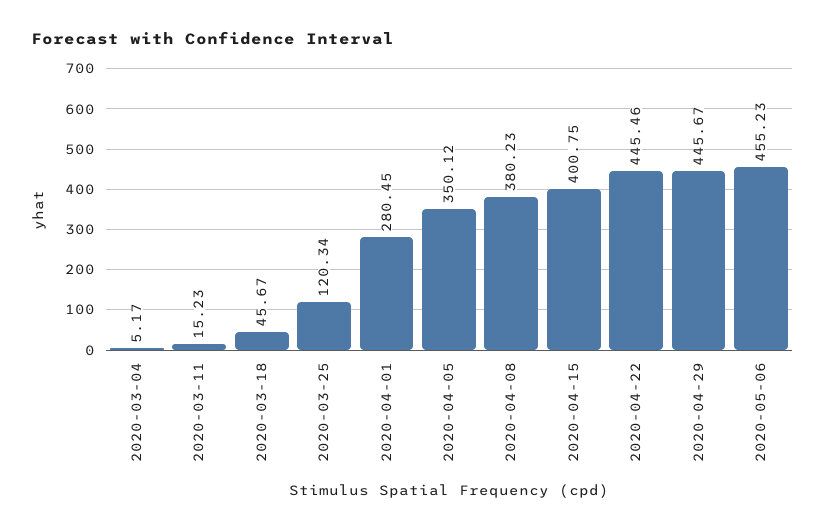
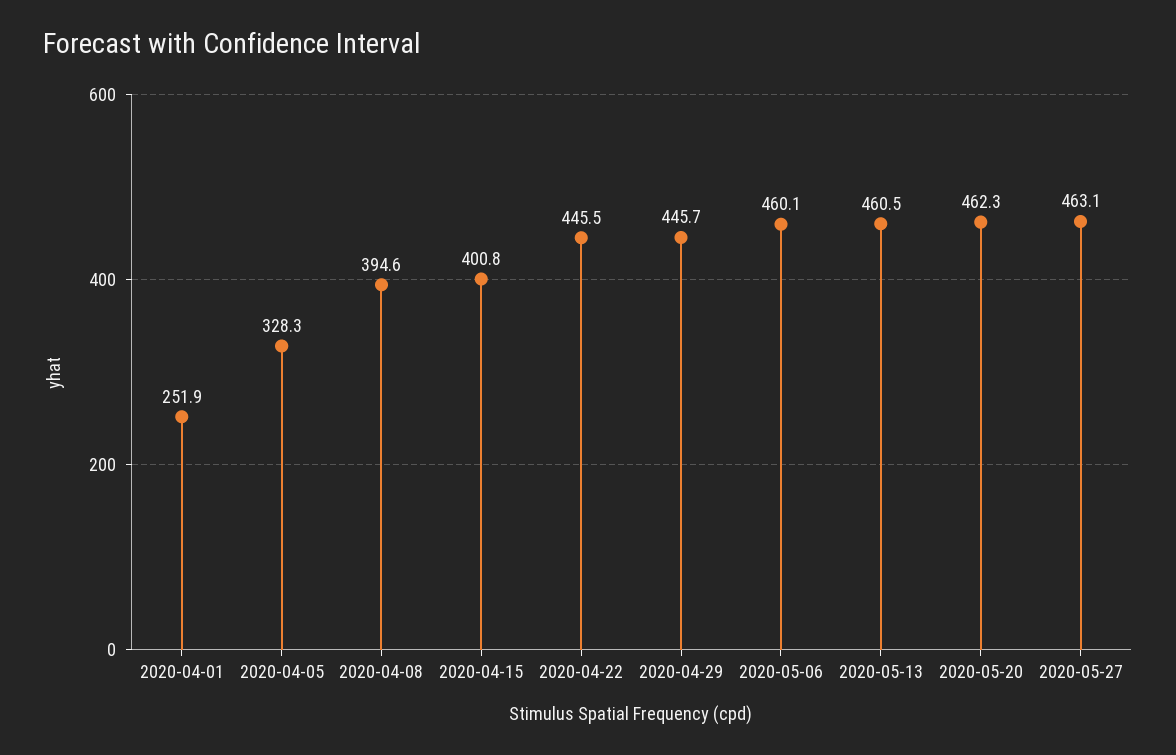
2020-03-04: 5.17 -> none
2020-03-11: 15.23 -> none
2020-03-18: 45.67 -> none
2020-03-25: 120.34 -> none
2020-04-01: 280.45 -> 251.9
2020-04-05: 350.12 -> 328.3
2020-04-08: 380.23 -> 394.6
2020-05-06: 455.23 -> 460.1
2020-05-13: none -> 460.5
2020-05-20: none -> 462.3
2020-05-27: none -> 463.1

